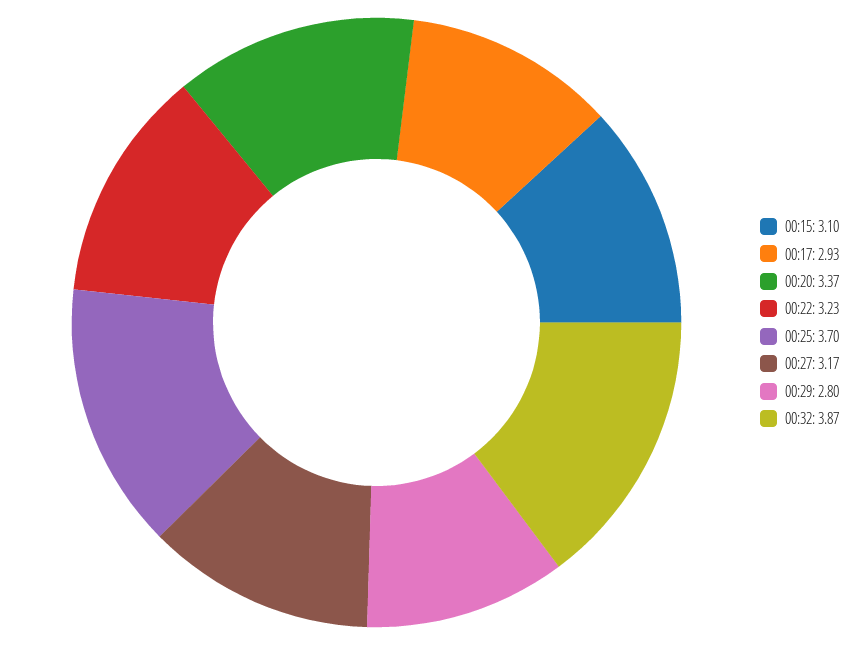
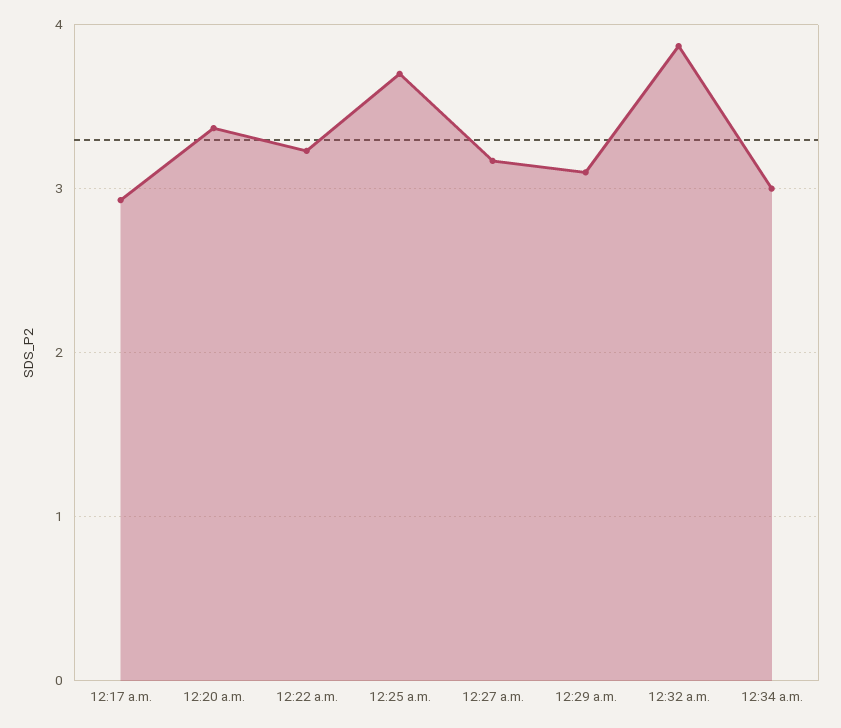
00:15: 3.1 -> none
00:29: 2.8 -> 3.1
12:34 a.m.: none -> 3

